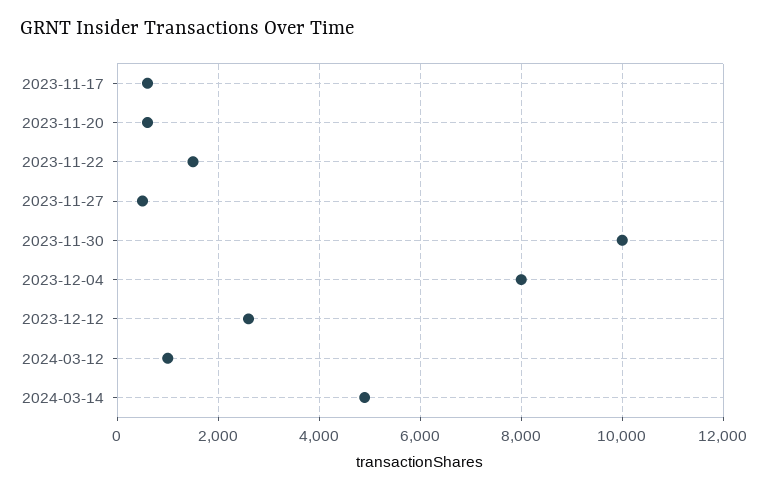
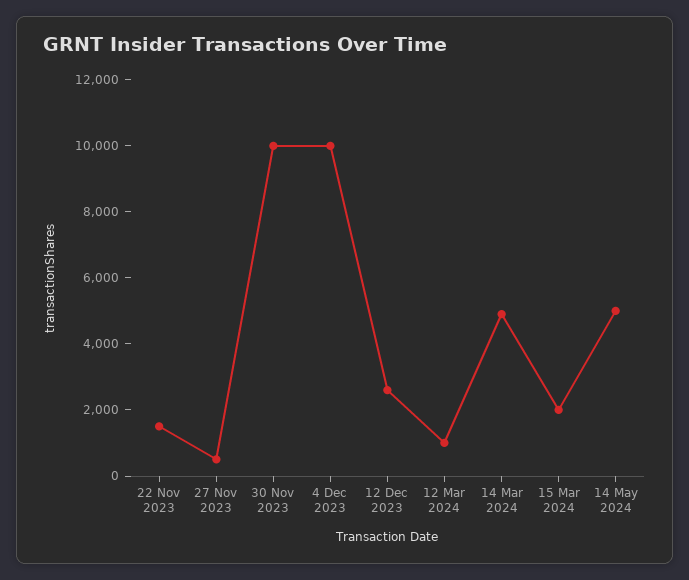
2023-11-17: 600 -> none
2023-11-20: 600 -> none
2023-12-04: 8000 -> 10000
15 Mar 2024: none -> 2000
14 May 2024: none -> 5000

